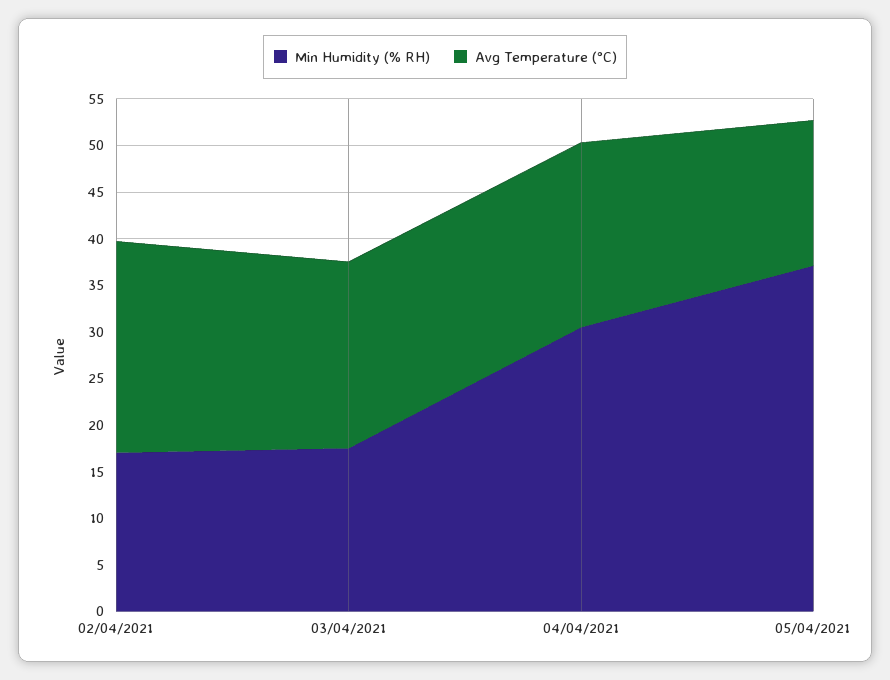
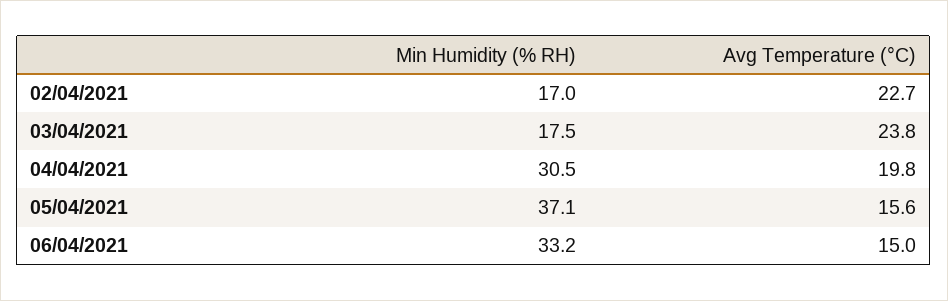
Avg Temperature (°C), 03/04/2021: 20 -> 23.8
Min Humidity (% RH), 06/04/2021: none -> 33.2
Avg Temperature (°C), 06/04/2021: none -> 15

